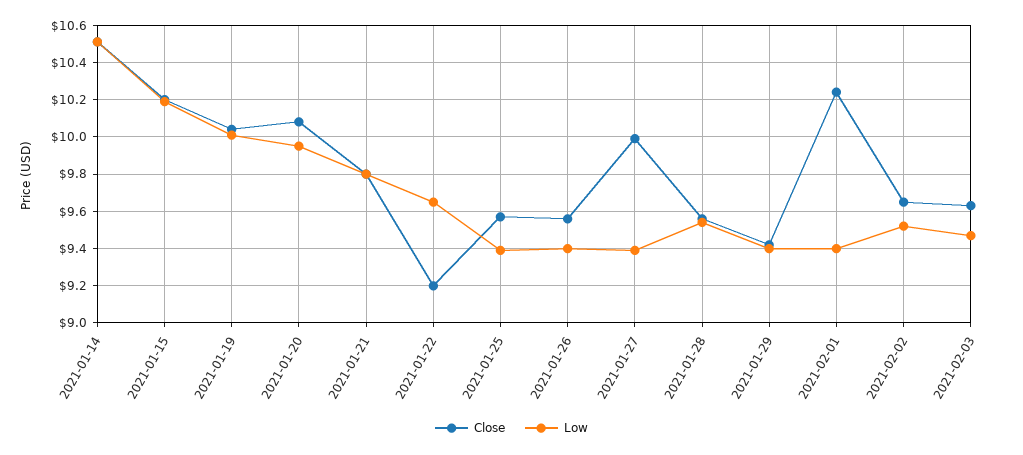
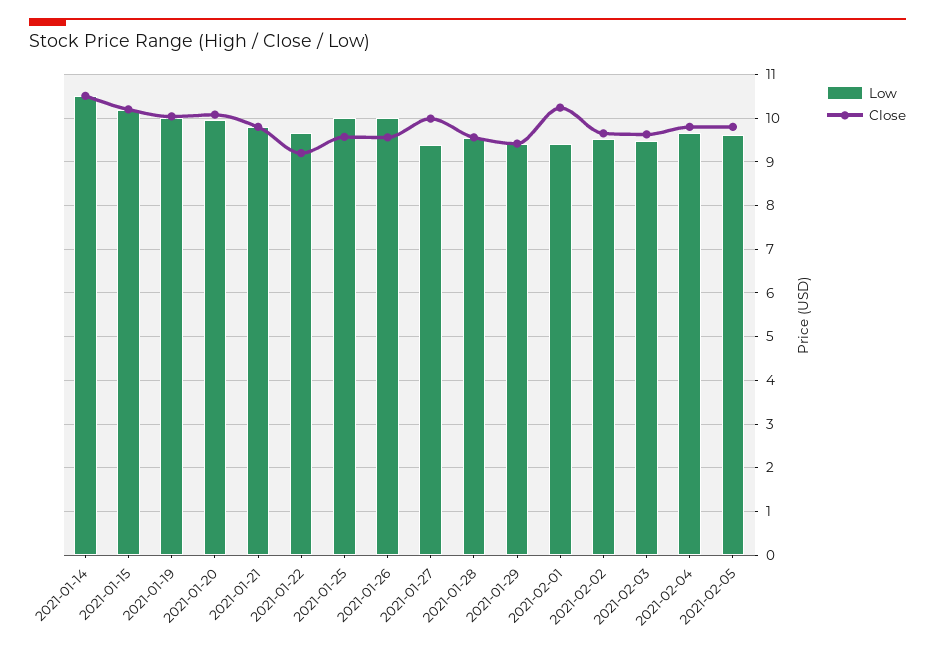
Low, 2021-01-25: 9.4 -> 10
Low, 2021-01-26: 9.4 -> 10
Low, 2021-02-04: none -> 9.6
Close, 2021-02-04: none -> 9.8
Low, 2021-02-05: none -> 9.6
Close, 2021-02-05: none -> 9.8

